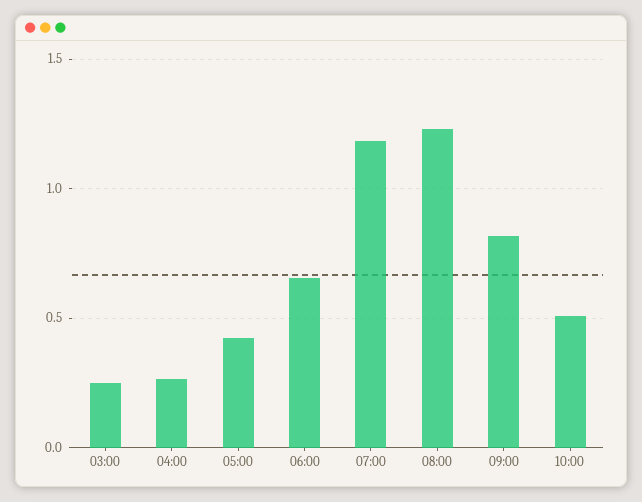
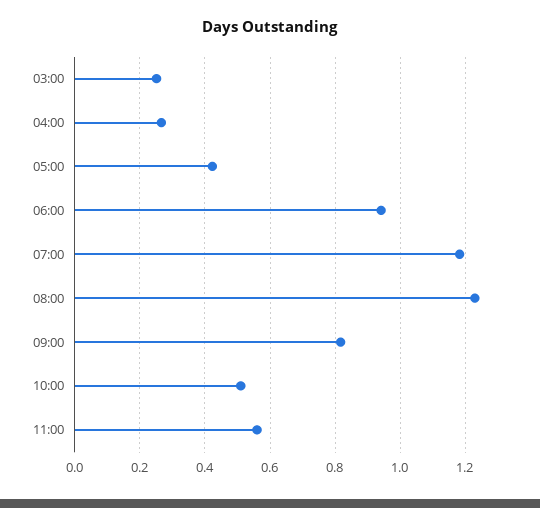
06:00: 0.65 -> 0.94
11:00: none -> 0.56

